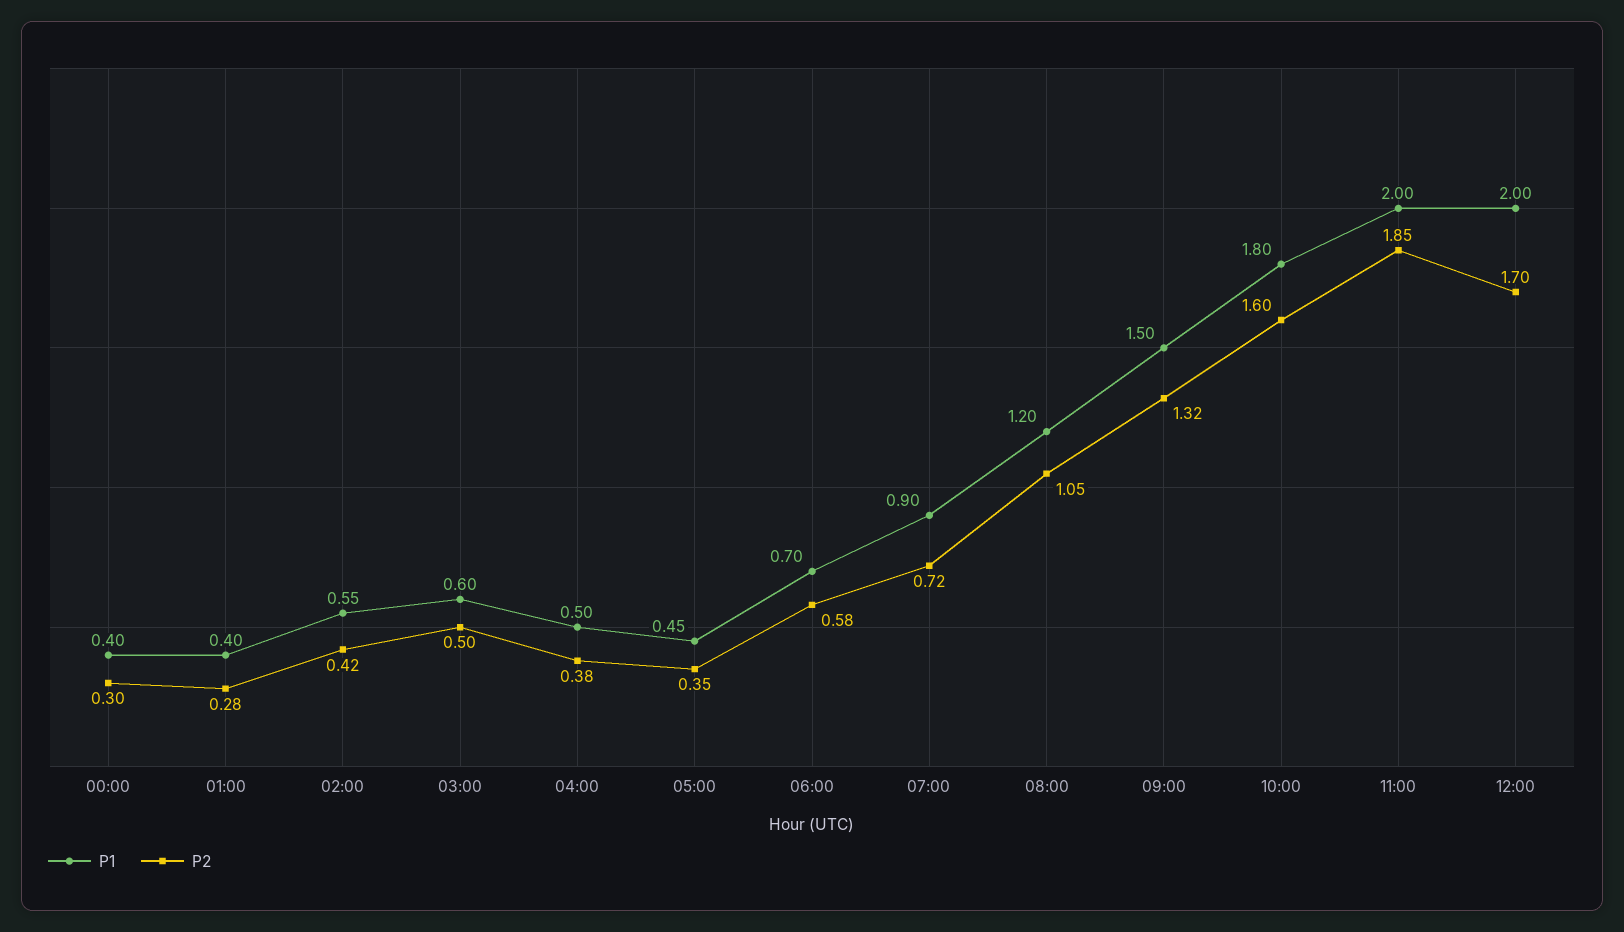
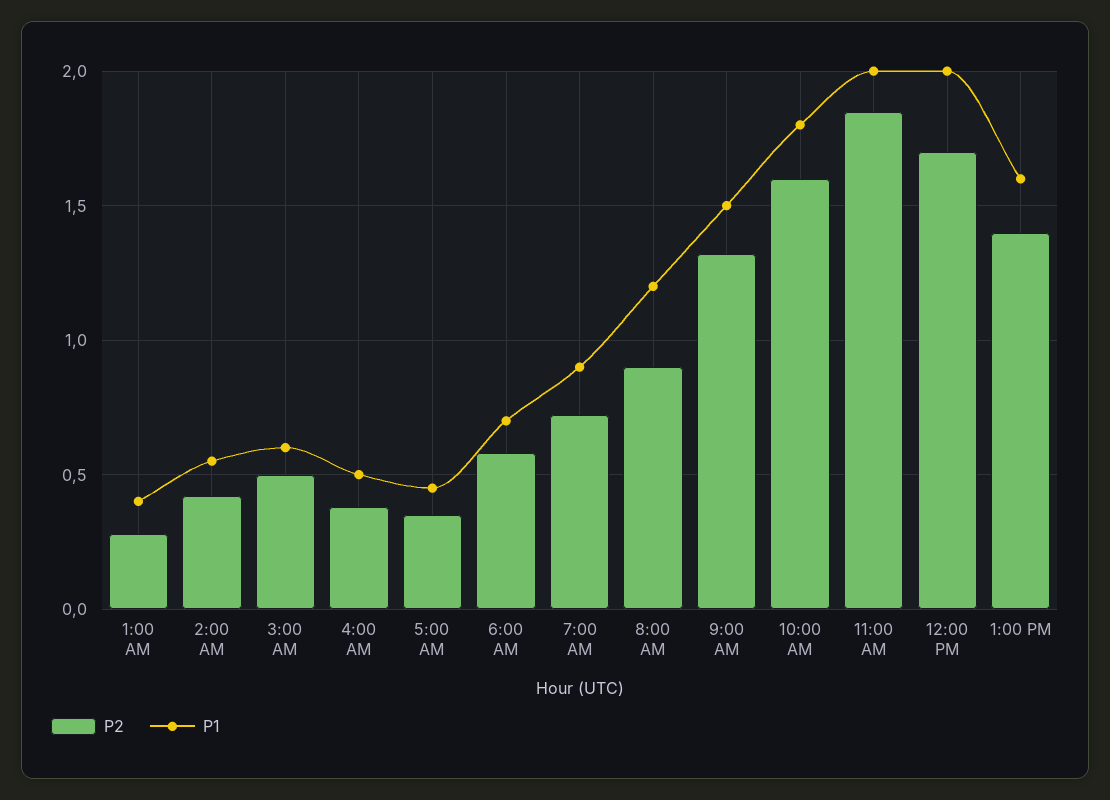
P1, 00:00: 0.4 -> none
P2, 00:00: 0.3 -> none
P2, 08:00: 1.05 -> 0.9
P2, 1:00 PM: none -> 1.4
P1, 1:00 PM: none -> 1.6

